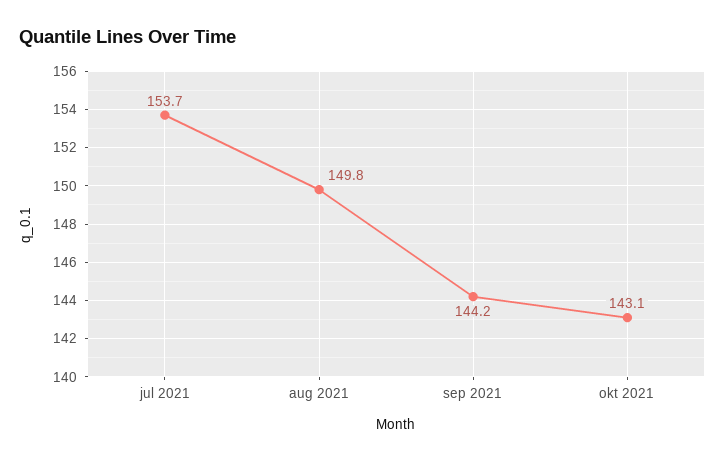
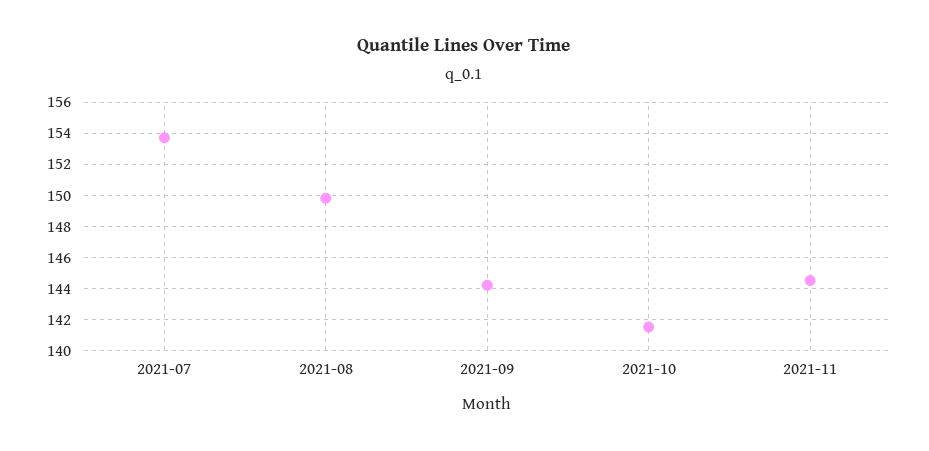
okt 2021: 143.1 -> 141.5
2021-11: none -> 144.5

